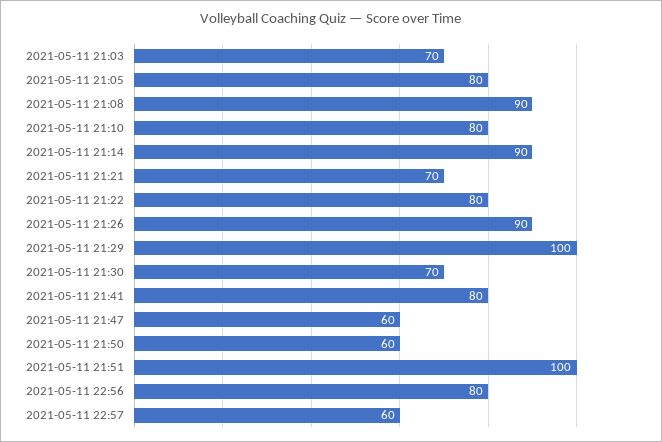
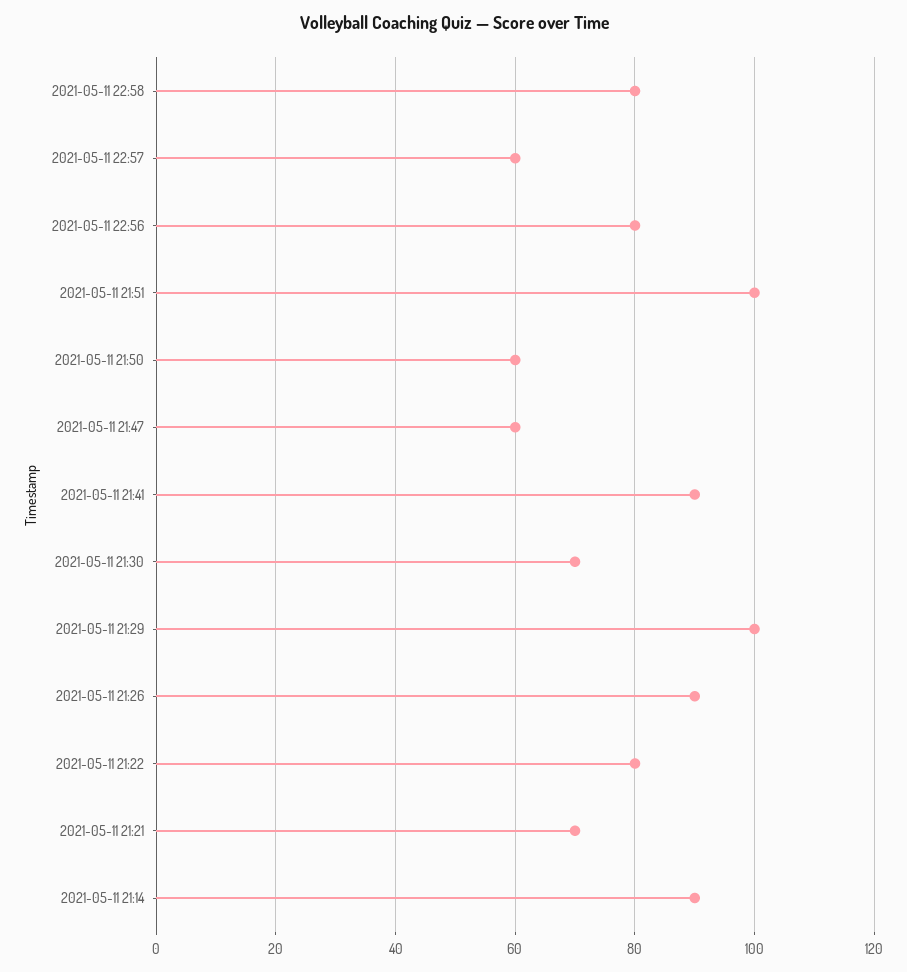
2021-05-11 21:03: 70 -> none
2021-05-11 21:05: 80 -> none
2021-05-11 21:08: 90 -> none
2021-05-11 21:10: 80 -> none
2021-05-11 21:41: 80 -> 90
2021-05-11 22:58: none -> 80

